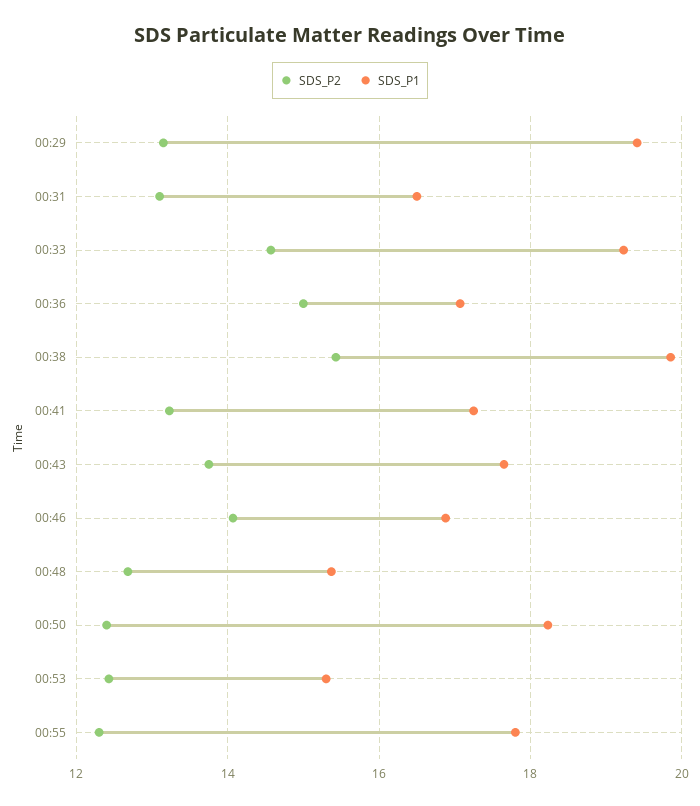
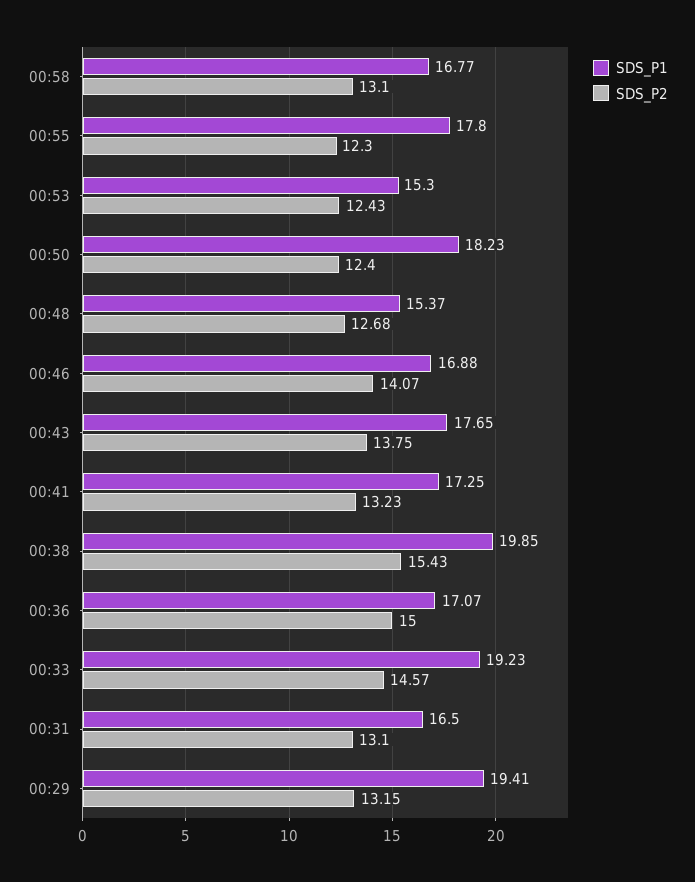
SDS_P1, 00:58: none -> 16.77
SDS_P2, 00:58: none -> 13.1

